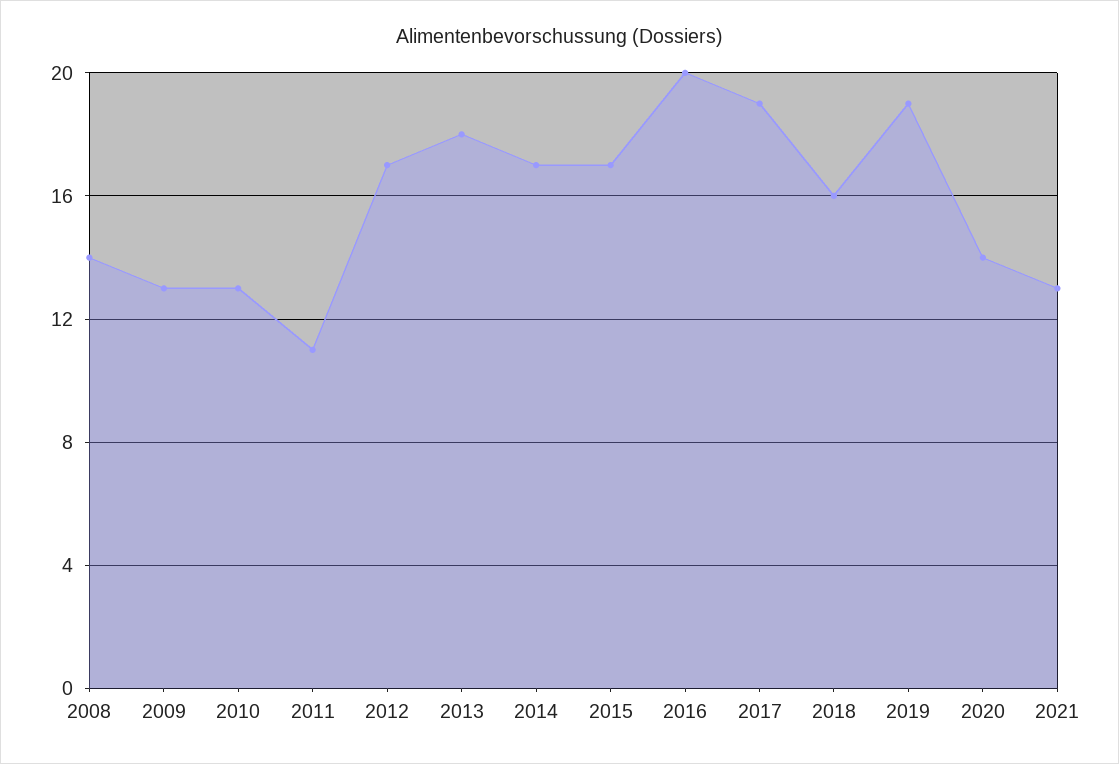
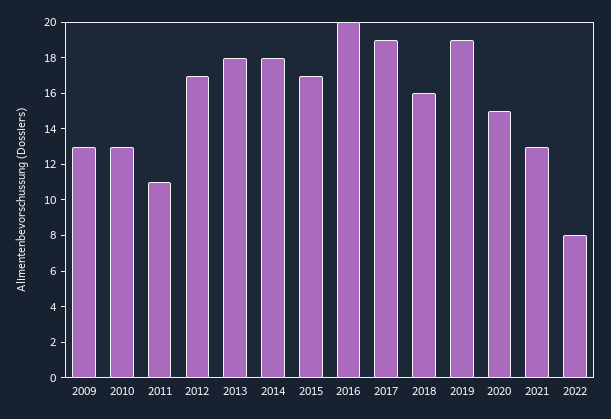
2008: 14 -> none
2014: 17 -> 18
2020: 14 -> 15
2022: none -> 8

